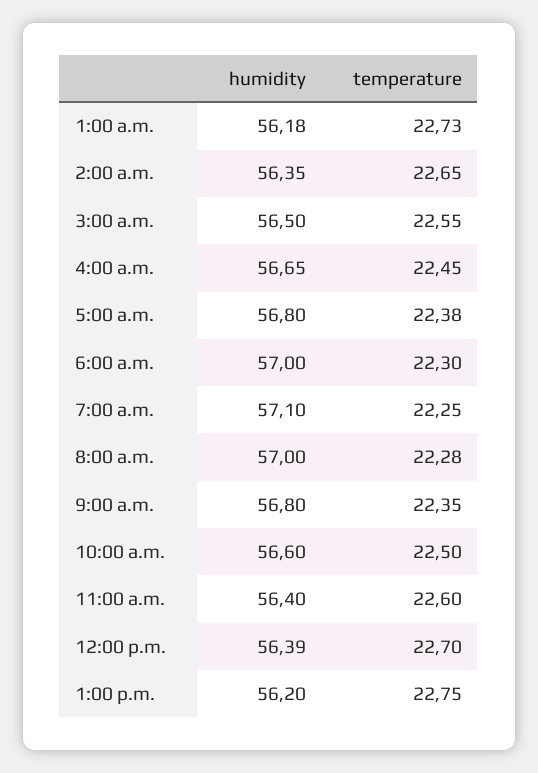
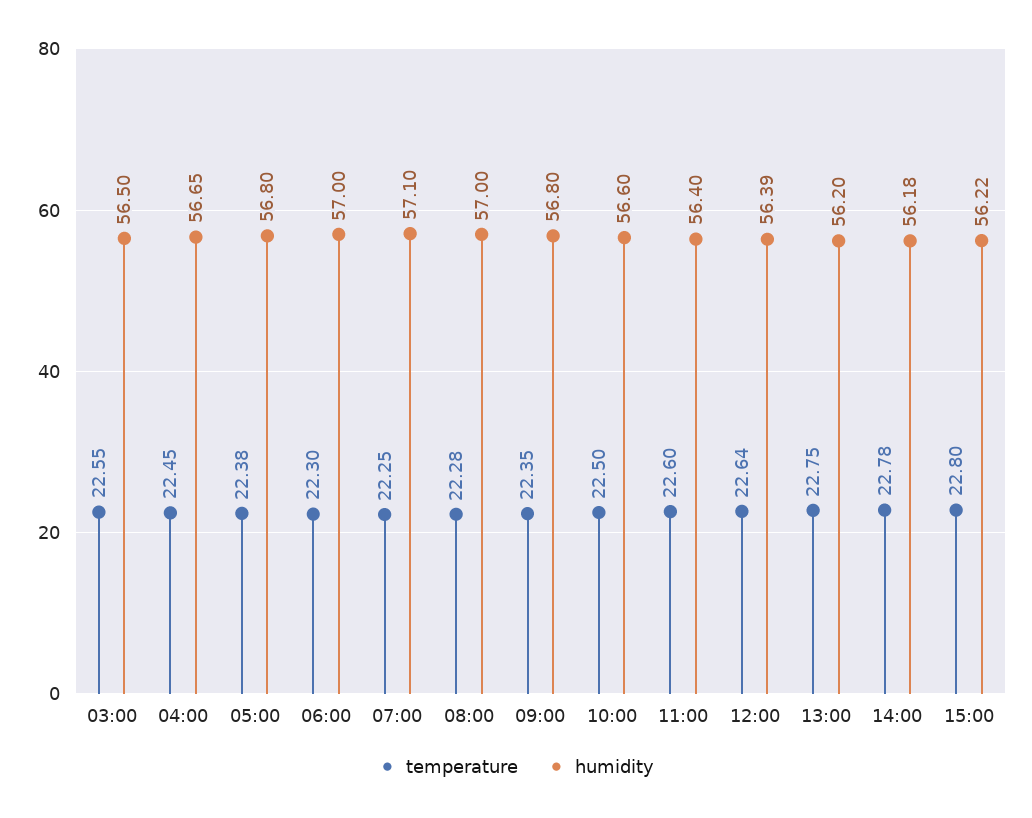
humidity, 1:00 a.m.: 56.18 -> none
temperature, 1:00 a.m.: 22.73 -> none
humidity, 2:00 a.m.: 56.35 -> none
temperature, 2:00 a.m.: 22.65 -> none
temperature, 12:00 p.m.: 22.7 -> 22.64
temperature, 14:00: none -> 22.78
humidity, 14:00: none -> 56.18
temperature, 15:00: none -> 22.8
humidity, 15:00: none -> 56.22

